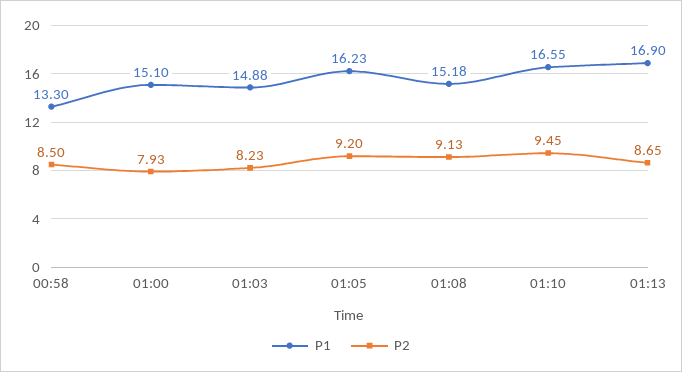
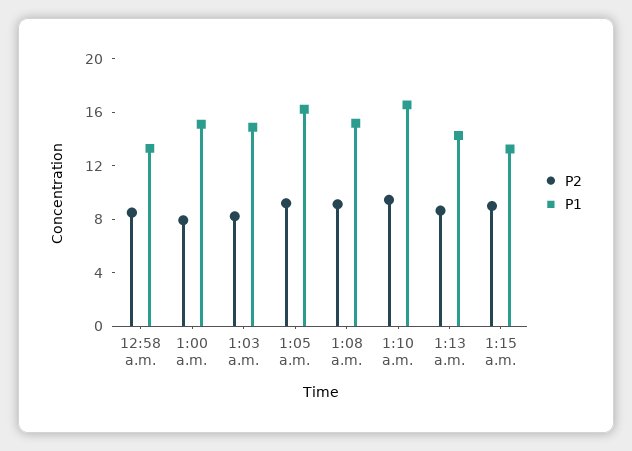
P1, 01:13: 16.9 -> 14
P2, 1:15 a.m.: none -> 9
P1, 1:15 a.m.: none -> 13

